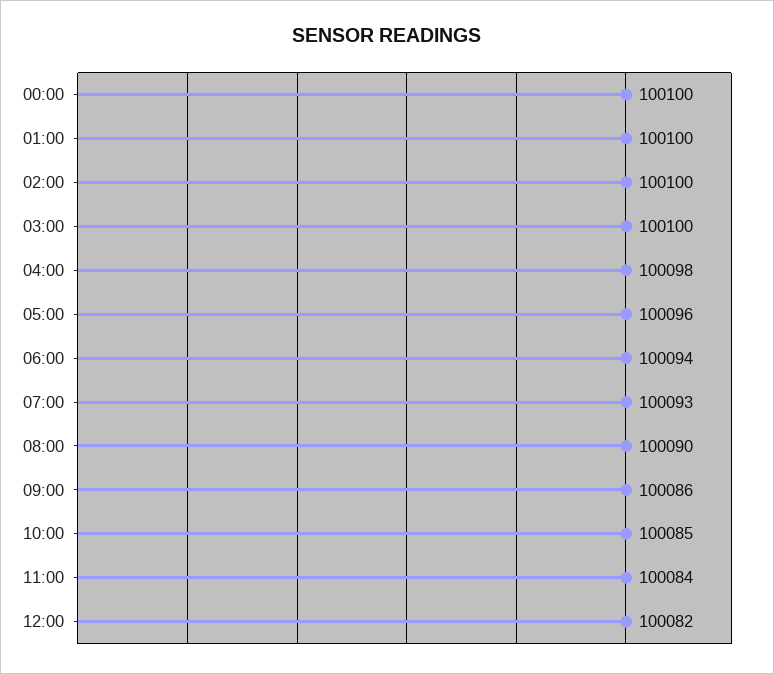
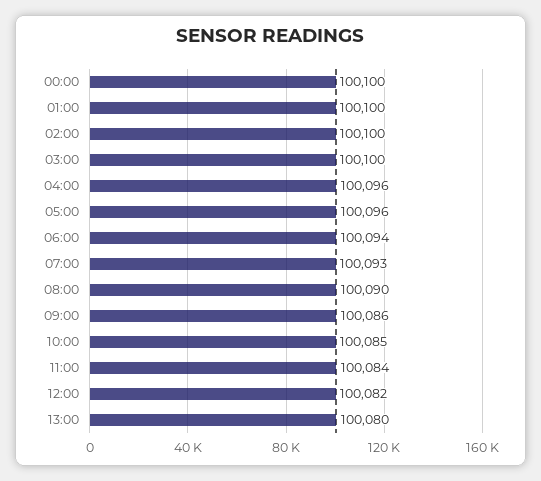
04:00: 100098 -> 100096
13:00: none -> 100080

